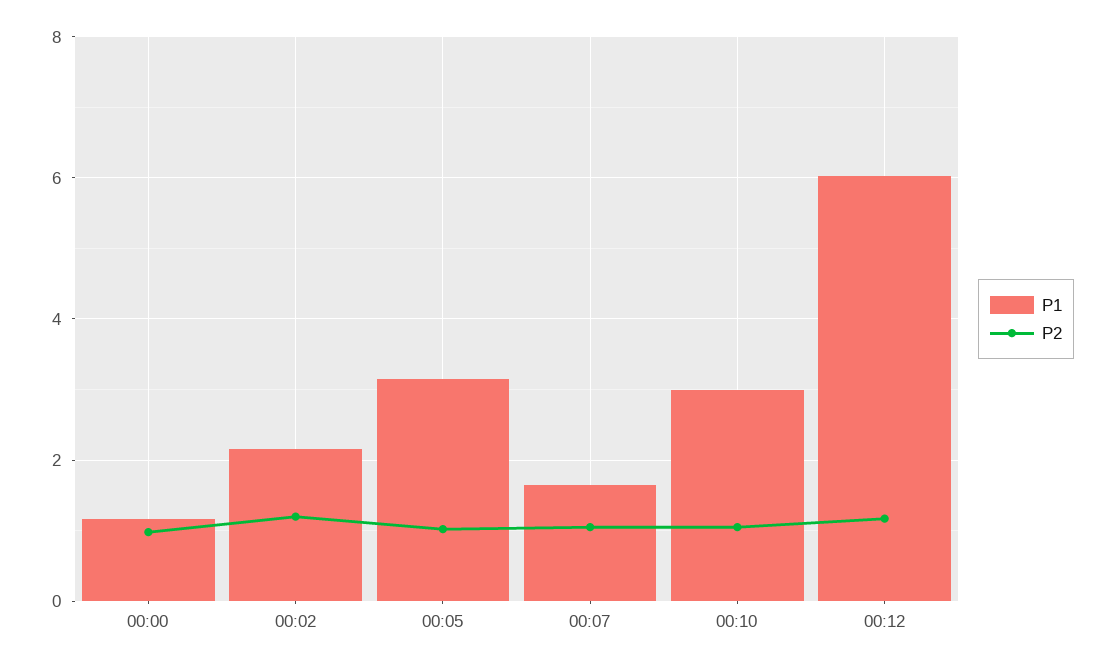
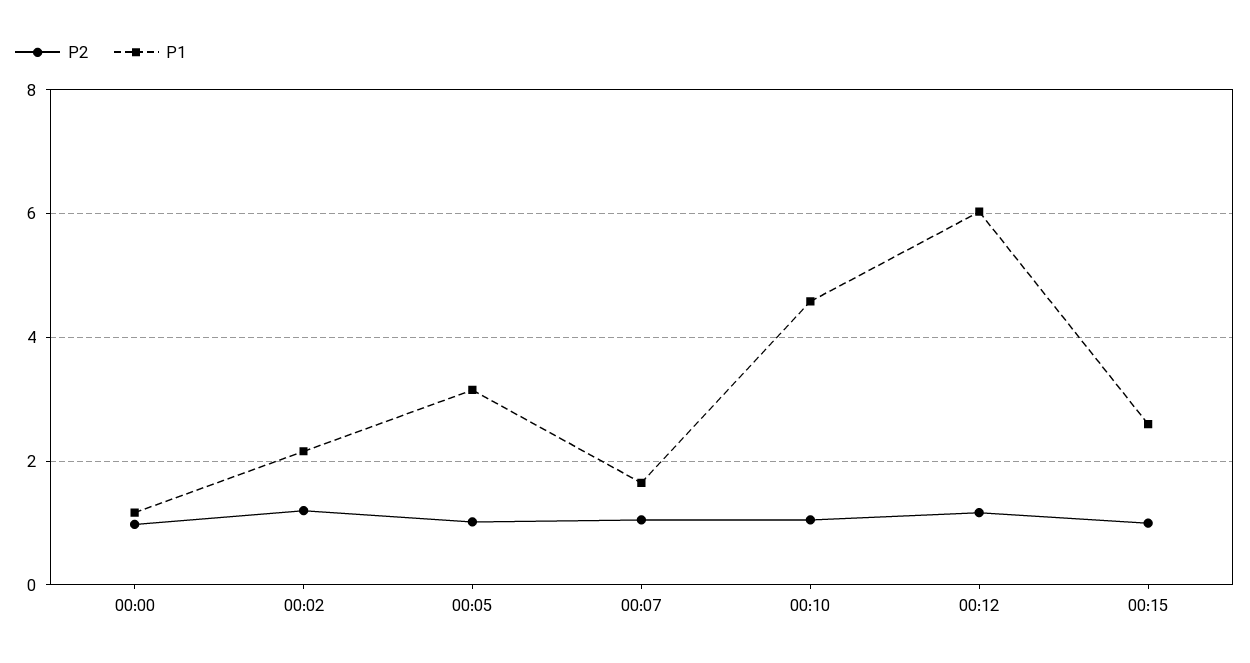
P1, 00:10: 3 -> 4.6
P2, 00:15: none -> 1
P1, 00:15: none -> 2.6

